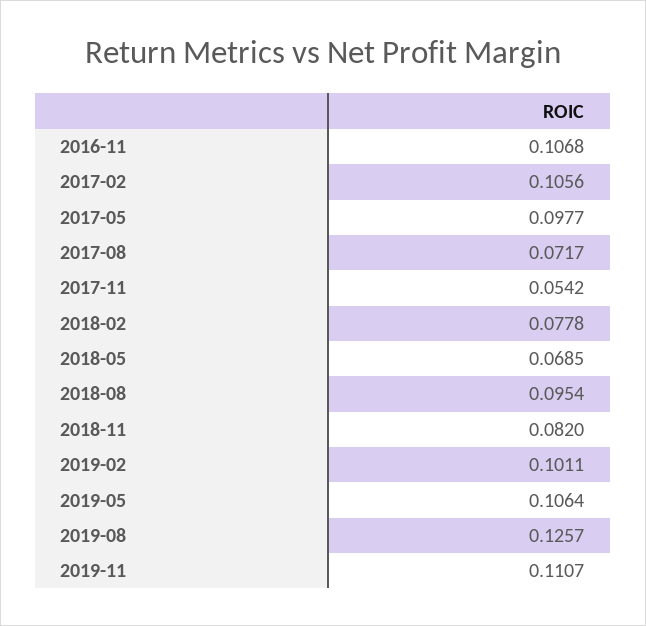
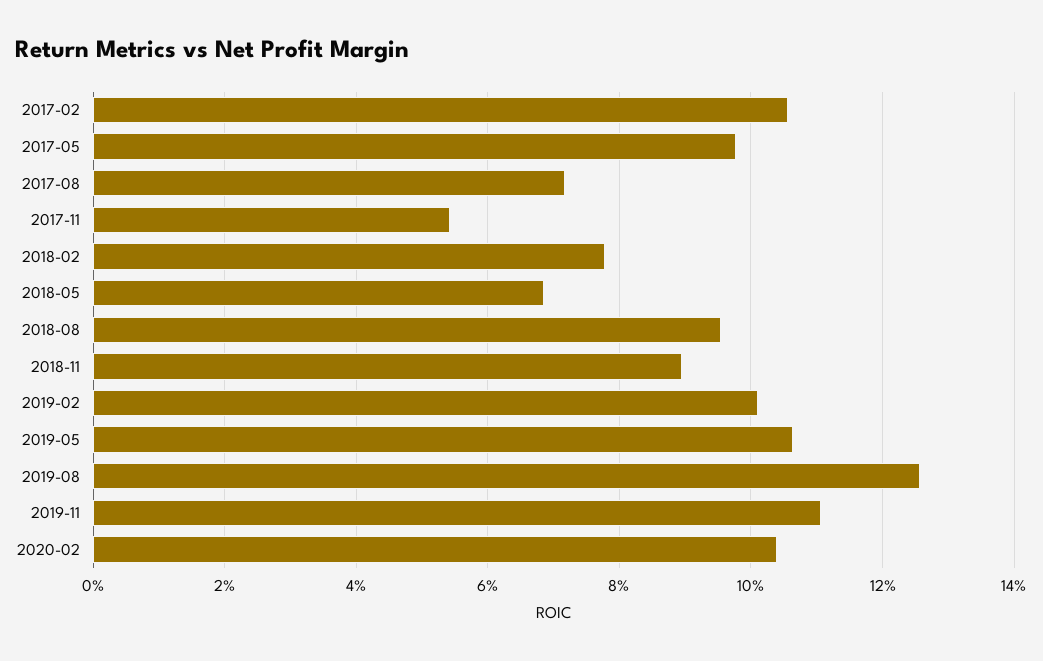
2016-11: 0.1068 -> none
2018-11: 0.082 -> 0.09
2020-02: none -> 0.104

